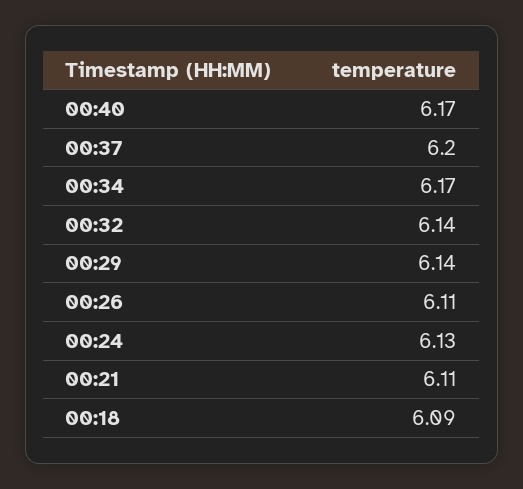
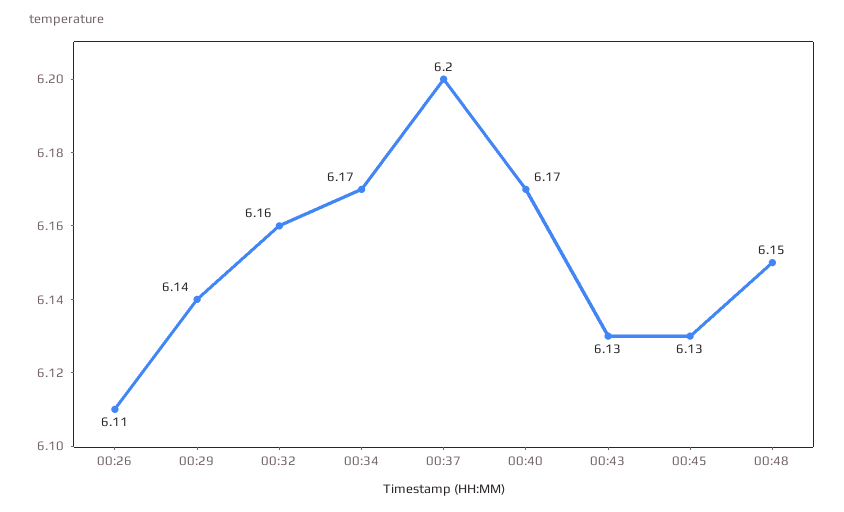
00:32: 6.14 -> 6.16
00:24: 6.13 -> none
00:21: 6.11 -> none
00:18: 6.09 -> none
00:43: none -> 6.13
00:45: none -> 6.13
00:48: none -> 6.15

